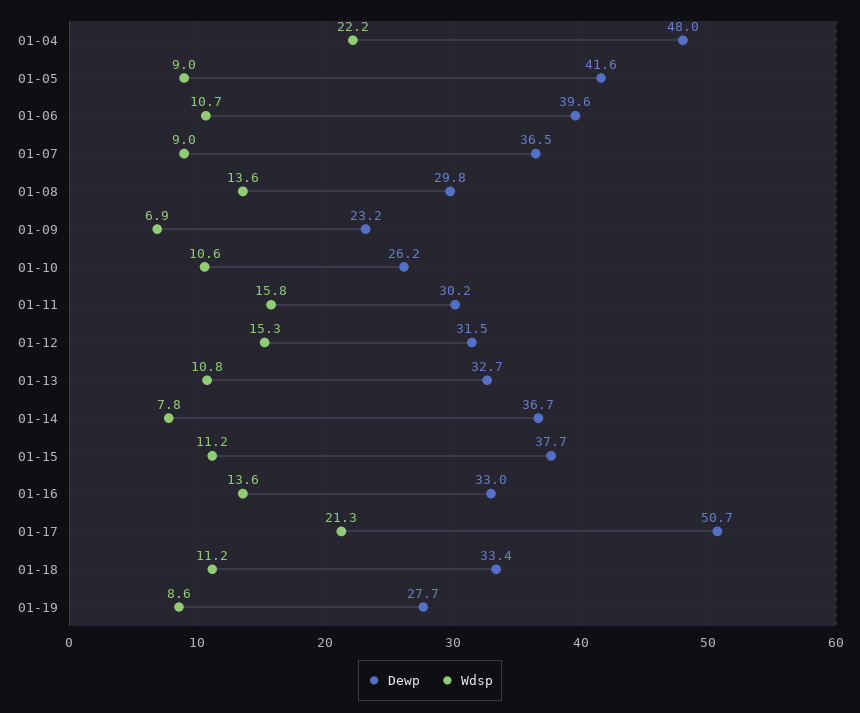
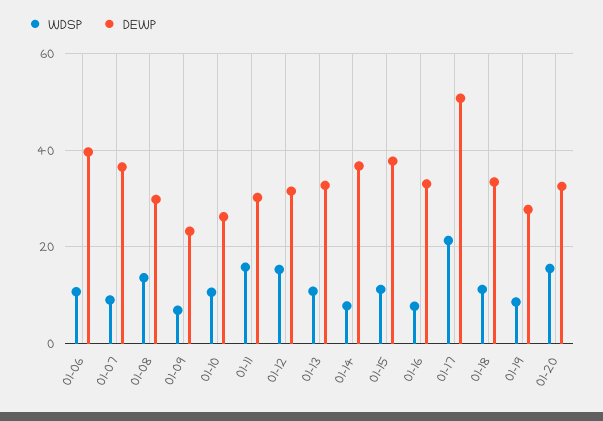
Dewp, 01-04: 48 -> none
Wdsp, 01-04: 22.2 -> none
Dewp, 01-05: 41.6 -> none
Wdsp, 01-05: 9 -> none
Wdsp, 01-16: 13.6 -> 8
Wdsp, 01-20: none -> 16
Dewp, 01-20: none -> 32

